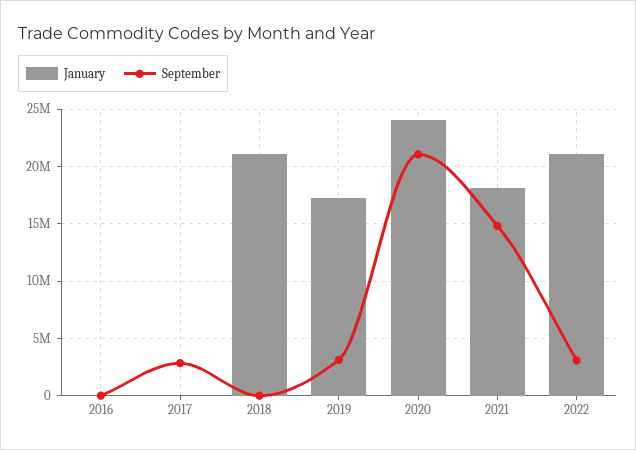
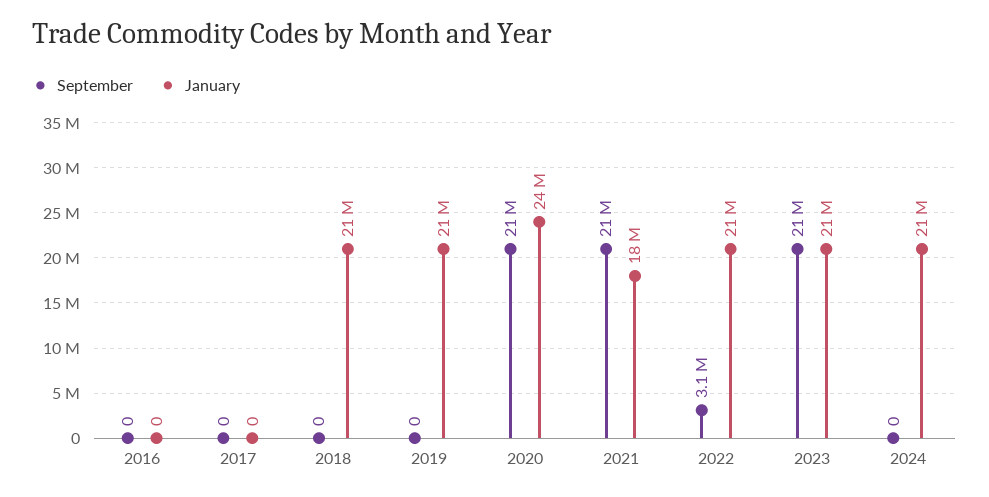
September, 2017: 3000000 -> 0
January, 2019: 17000000 -> 21000000
September, 2019: 3000000 -> 0
September, 2021: 15000000 -> 21000000
September, 2023: none -> 21000000
January, 2023: none -> 21000000
September, 2024: none -> 0
January, 2024: none -> 21000000

